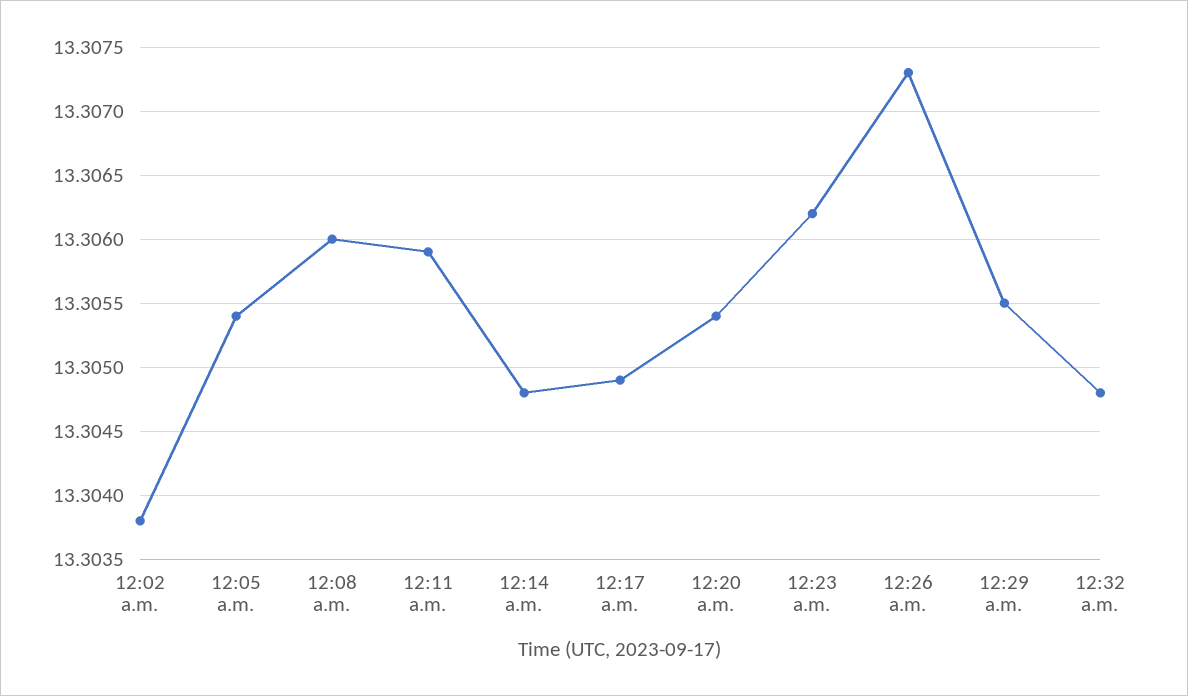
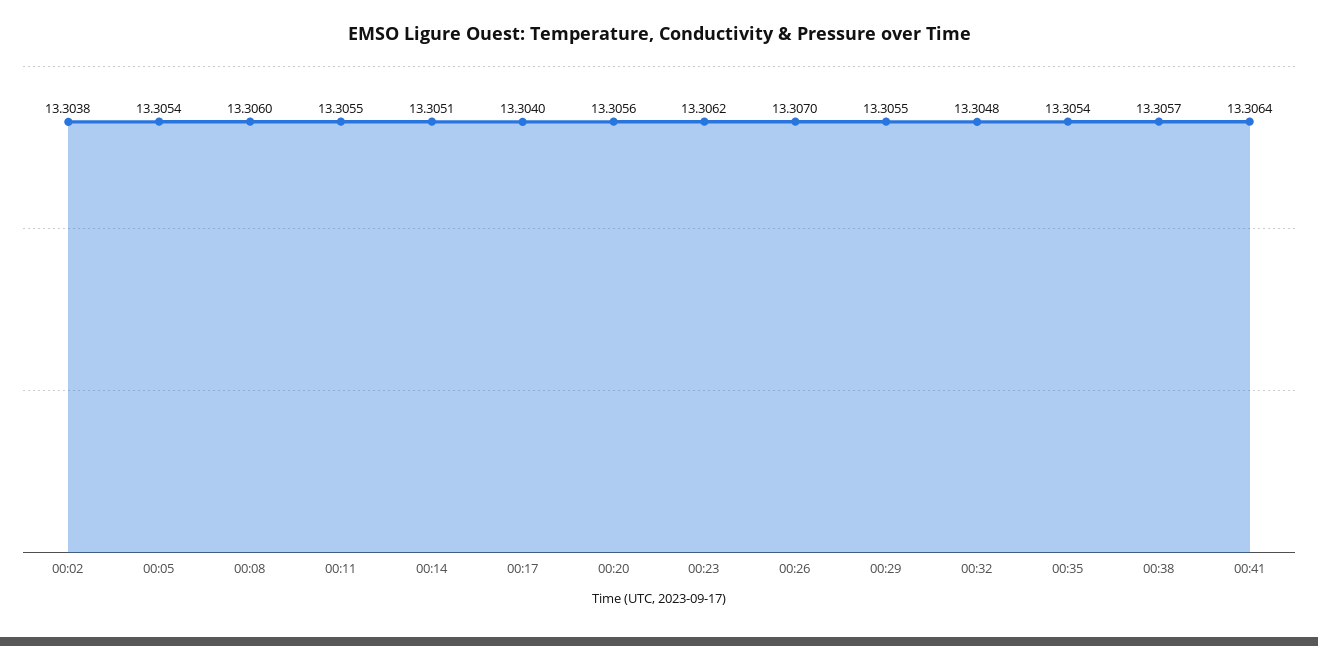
12:11 a.m.: 13.3059 -> 13.3055
12:14 a.m.: 13.3048 -> 13.3051
12:17 a.m.: 13.3049 -> 13.304
12:20 a.m.: 13.3054 -> 13.3056
12:26 a.m.: 13.3073 -> 13.307
00:35: none -> 13.3054
00:38: none -> 13.3057
00:41: none -> 13.3064

